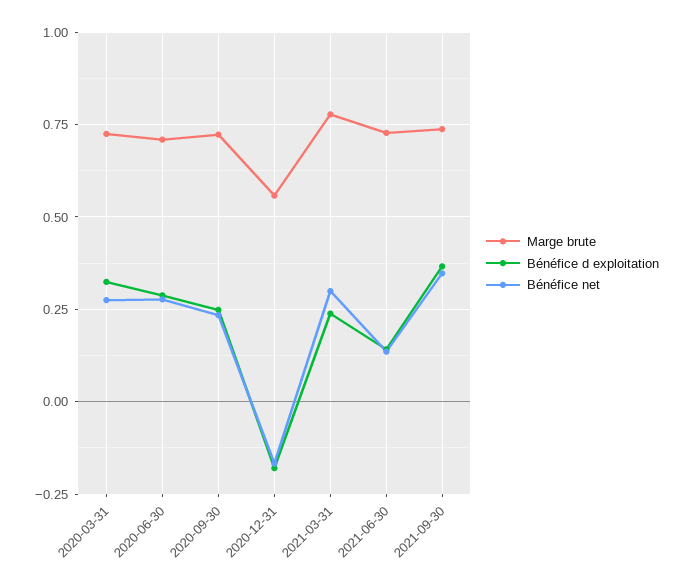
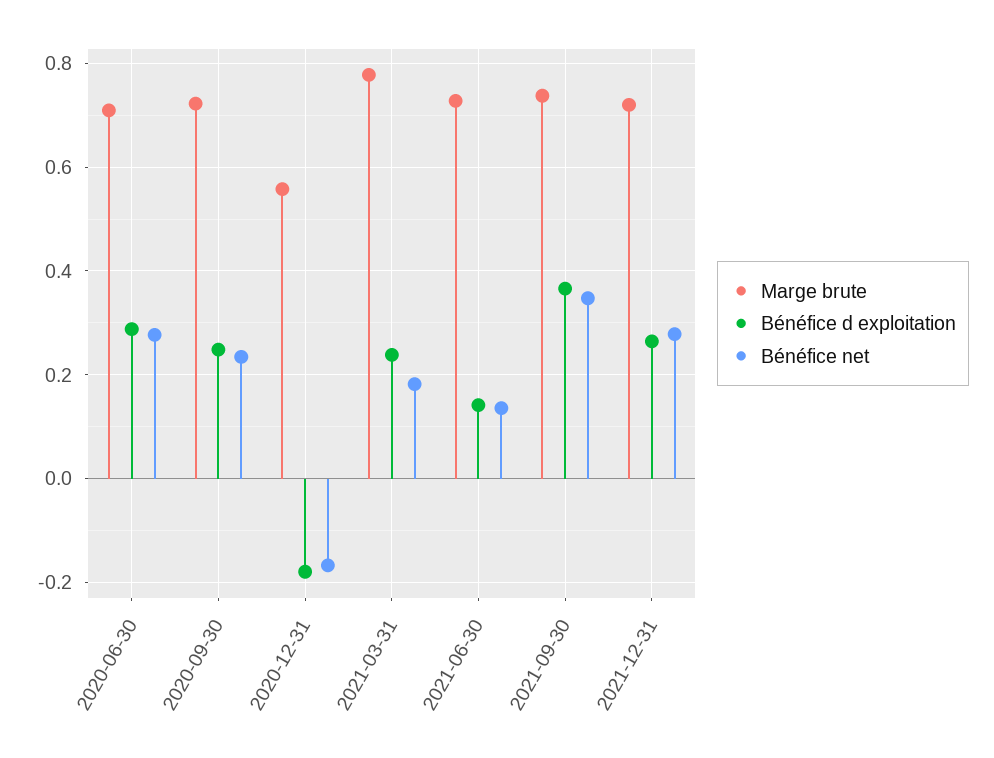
Marge brute, 2020-03-31: 0.725 -> none
Bénéfice d exploitation, 2020-03-31: 0.325 -> none
Bénéfice net, 2020-03-31: 0.275 -> none
Bénéfice net, 2021-03-31: 0.3 -> 0.18
Marge brute, 2021-12-31: none -> 0.72
Bénéfice d exploitation, 2021-12-31: none -> 0.26
Bénéfice net, 2021-12-31: none -> 0.28

